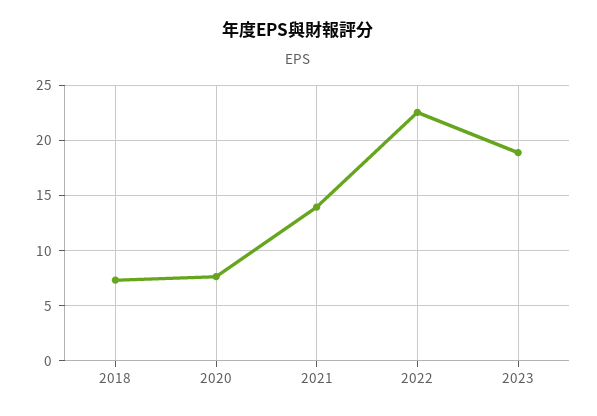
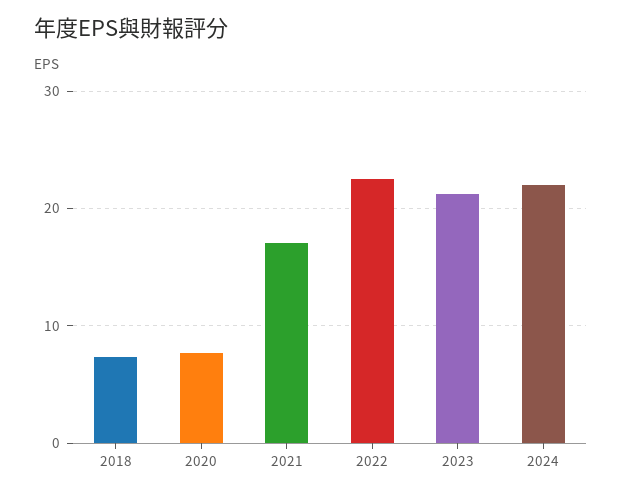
2021: 14 -> 17
2023: 19 -> 21
2024: none -> 22

